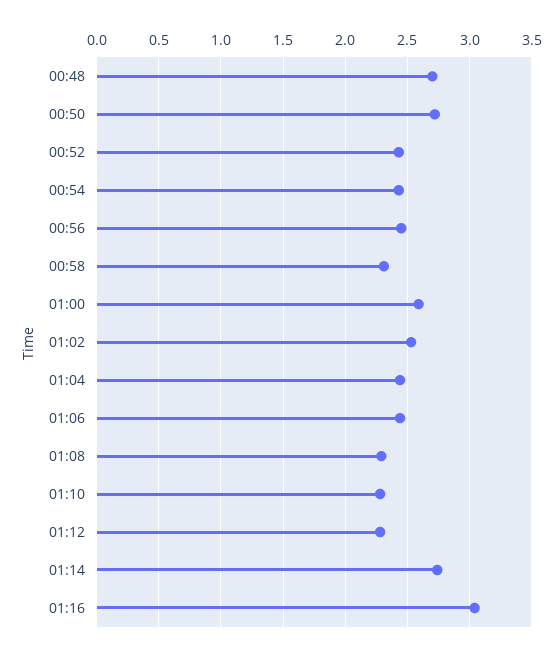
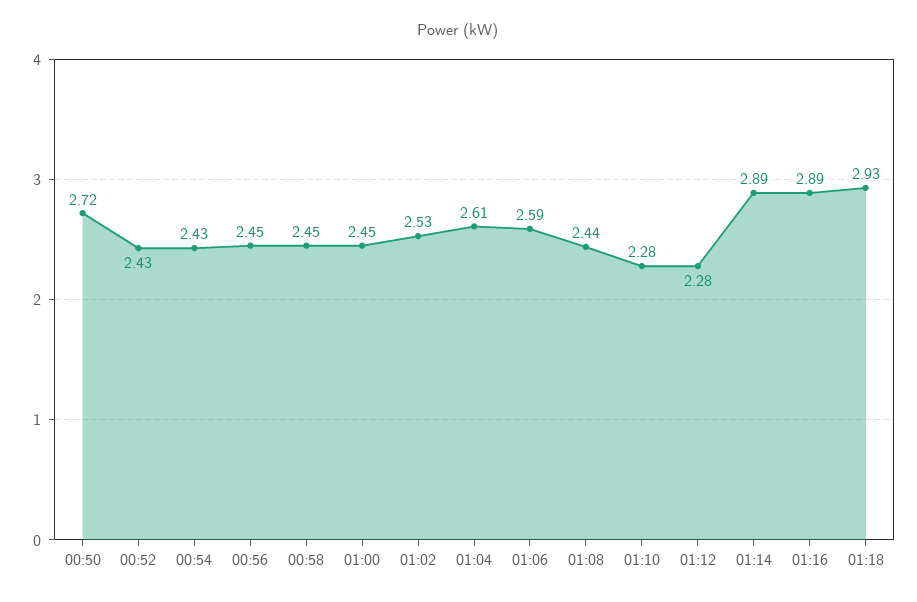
00:48: 2.7 -> none
00:58: 2.3 -> 2.45
01:00: 2.6 -> 2.45
01:04: 2.45 -> 2.61
01:06: 2.45 -> 2.59
01:08: 2.3 -> 2.44
01:14: 2.75 -> 2.89
01:16: 3.05 -> 2.89
01:18: none -> 2.93

